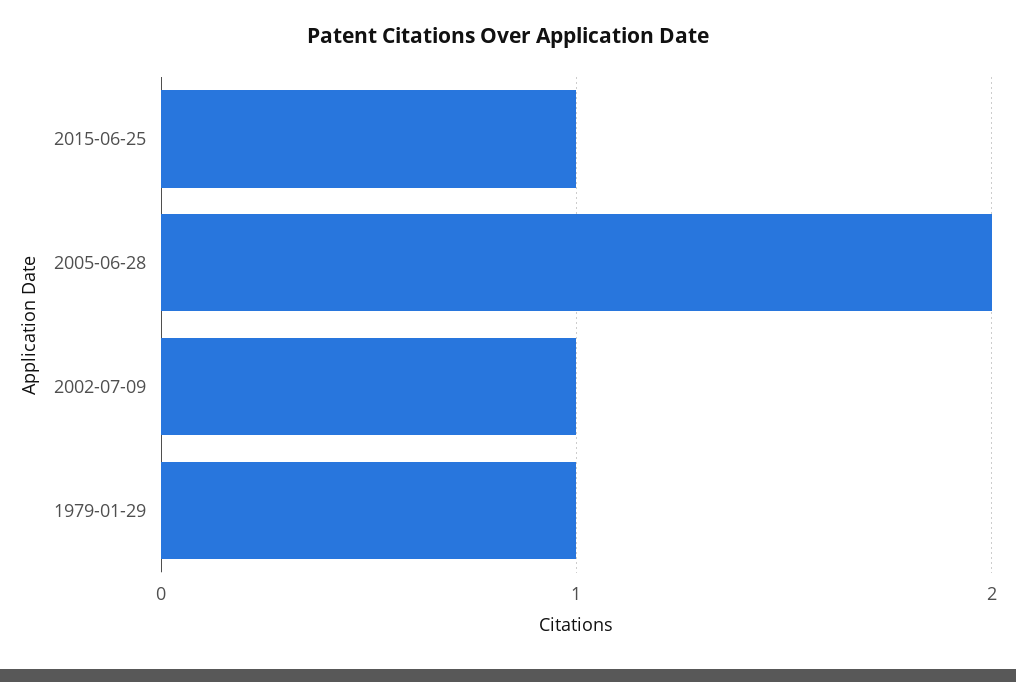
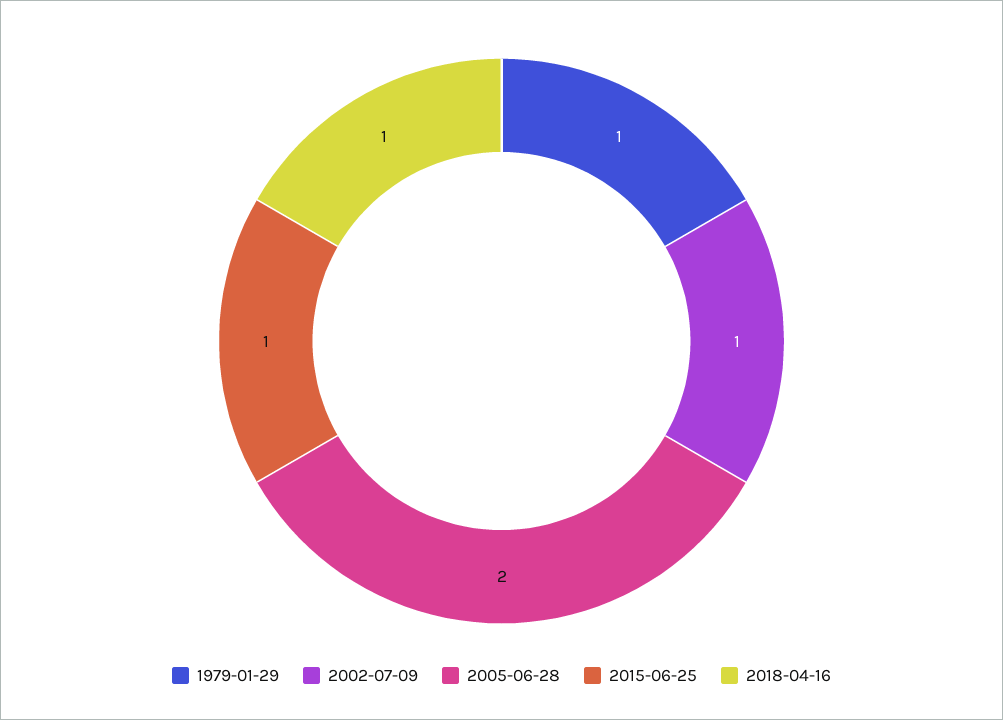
2018-04-16: none -> 1

